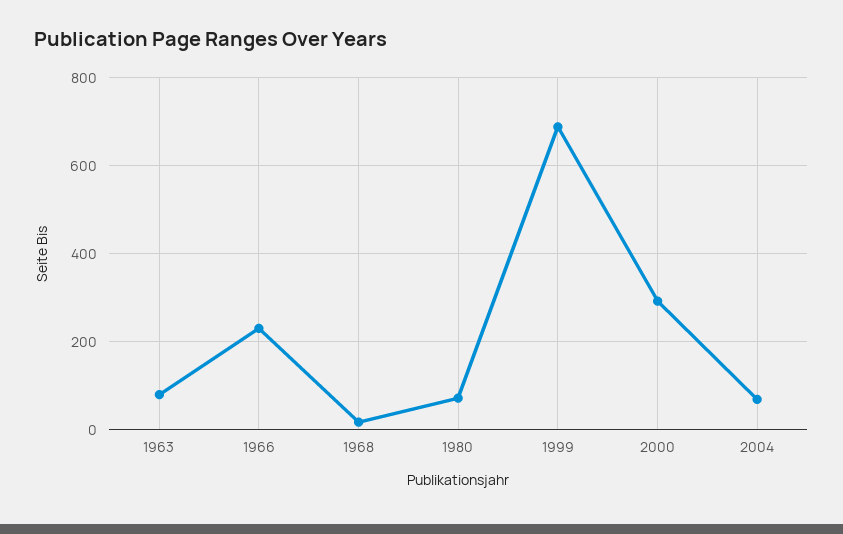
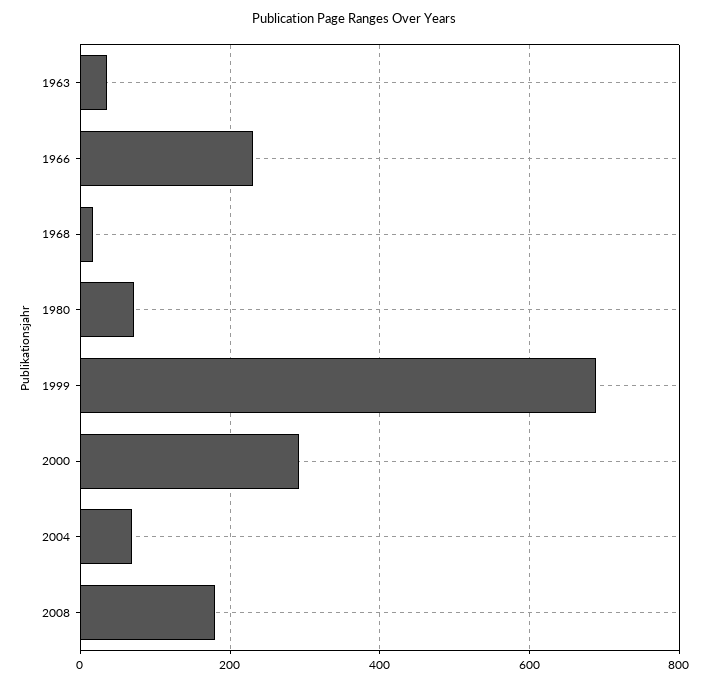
1963: 80 -> 40
2008: none -> 180

